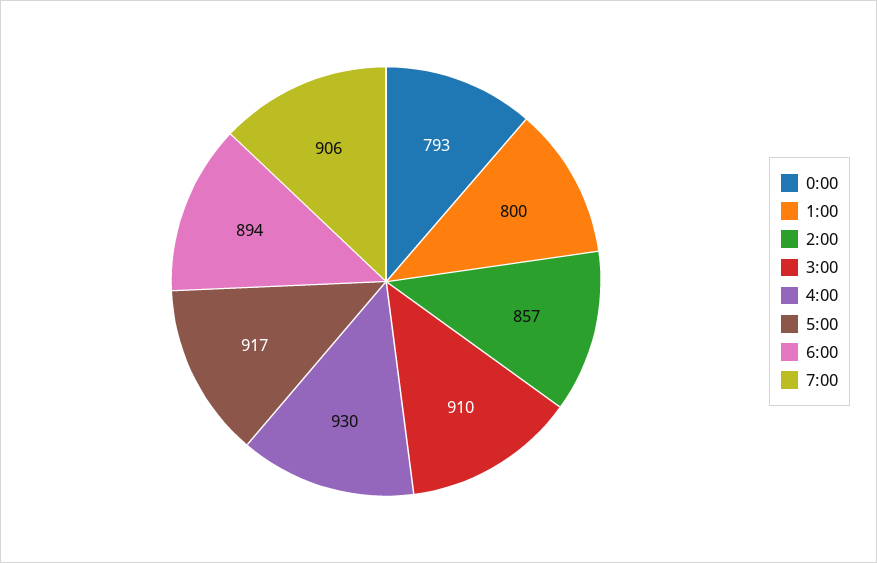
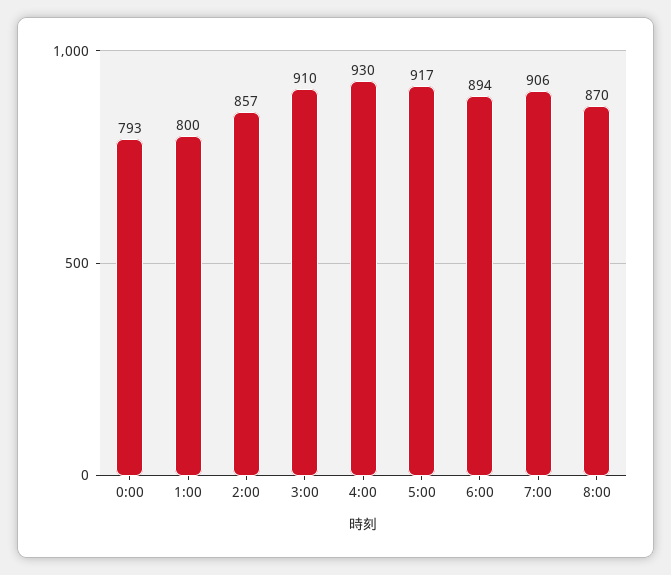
8:00: none -> 870

